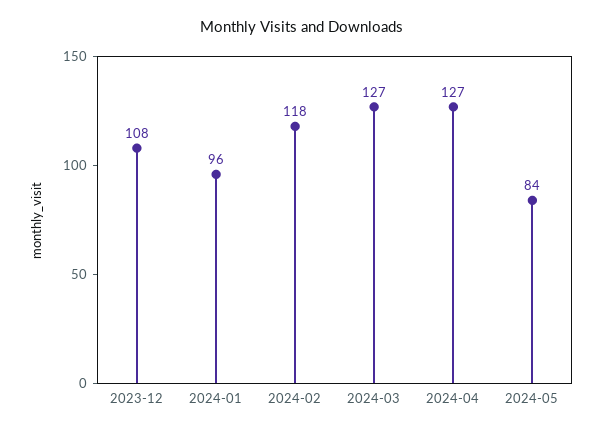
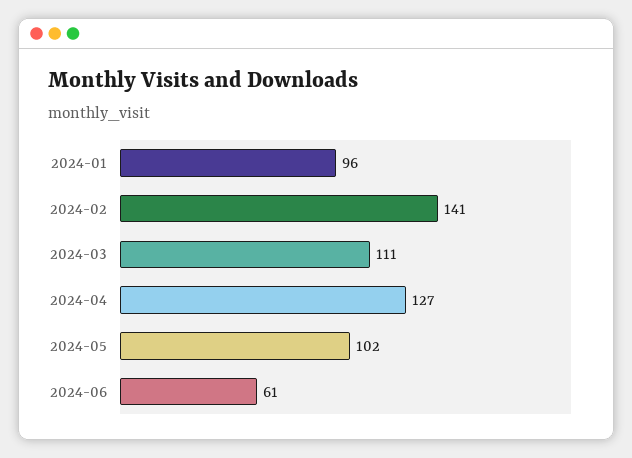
2023-12: 108 -> none
2024-02: 118 -> 141
2024-03: 127 -> 111
2024-05: 84 -> 102
2024-06: none -> 61

